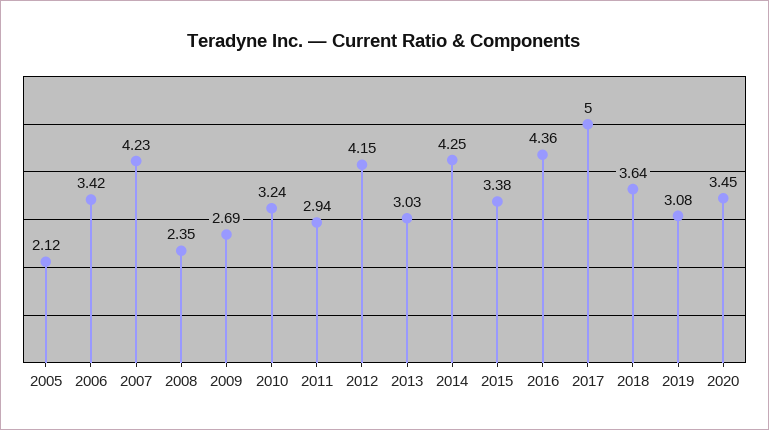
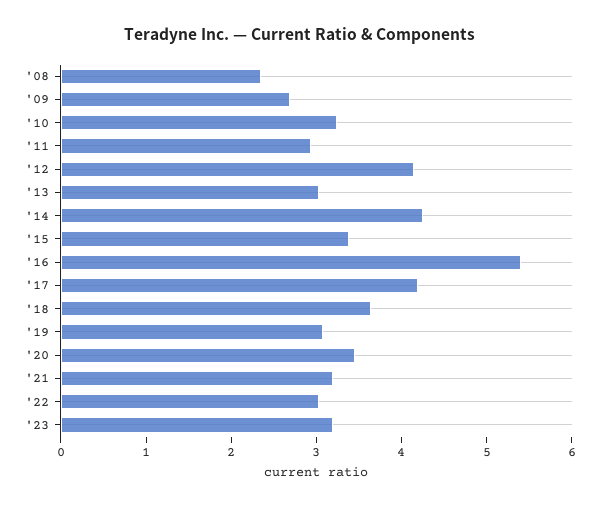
2005: 2.12 -> none
2006: 3.42 -> none
2007: 4.23 -> none
2016: 4.36 -> 5.4
2017: 5 -> 4.2
'21: none -> 3.2
'22: none -> 3
'23: none -> 3.2

